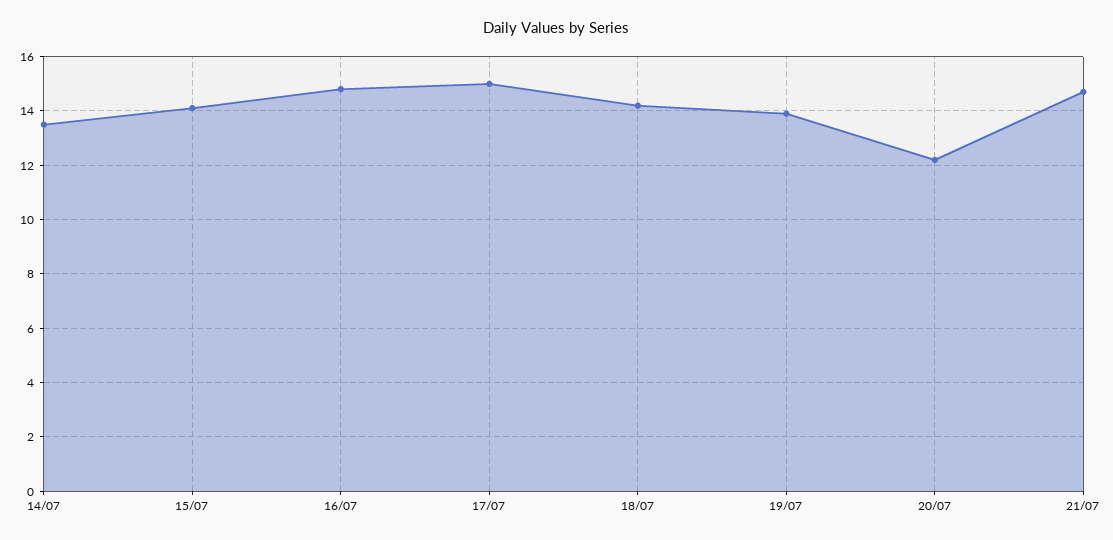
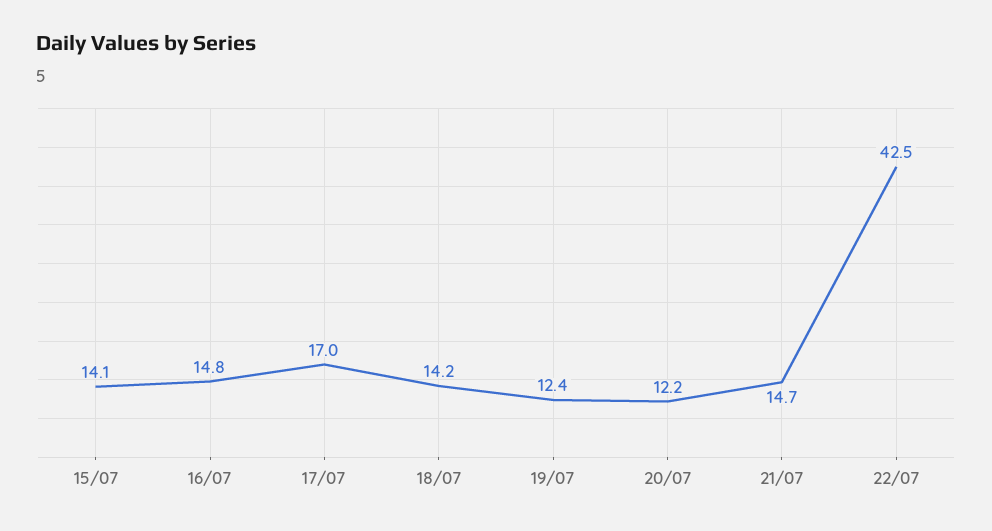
14/07: 13.5 -> none
17/07: 15 -> 17
19/07: 14 -> 12.4
22/07: none -> 42.5

